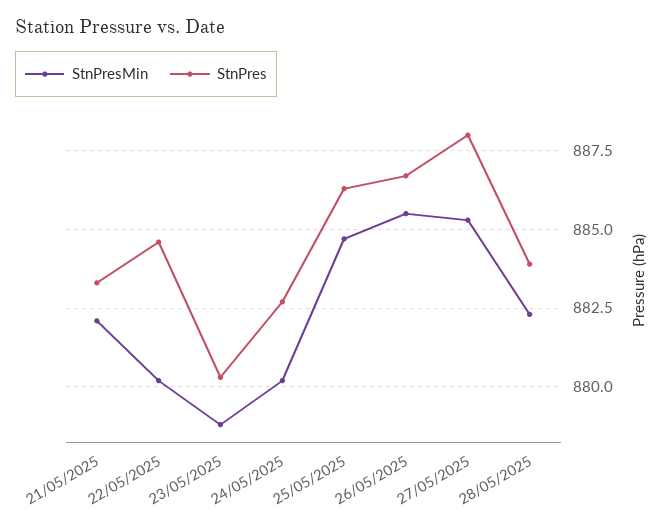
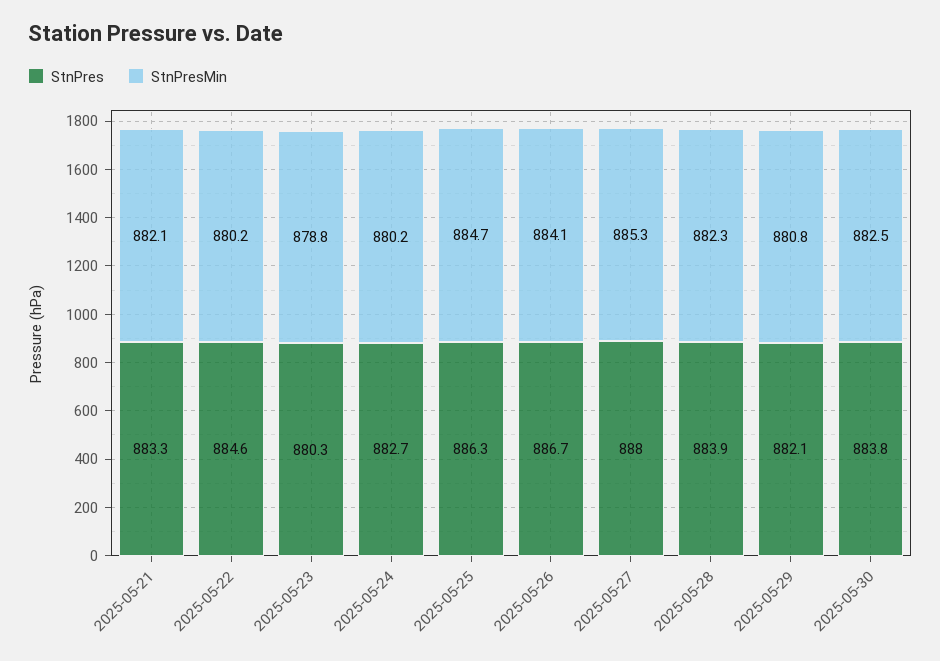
StnPresMin, 26/05/2025: 885.5 -> 884.1
StnPres, 2025-05-29: none -> 882.1
StnPresMin, 2025-05-29: none -> 880.8
StnPres, 2025-05-30: none -> 883.8
StnPresMin, 2025-05-30: none -> 882.5

